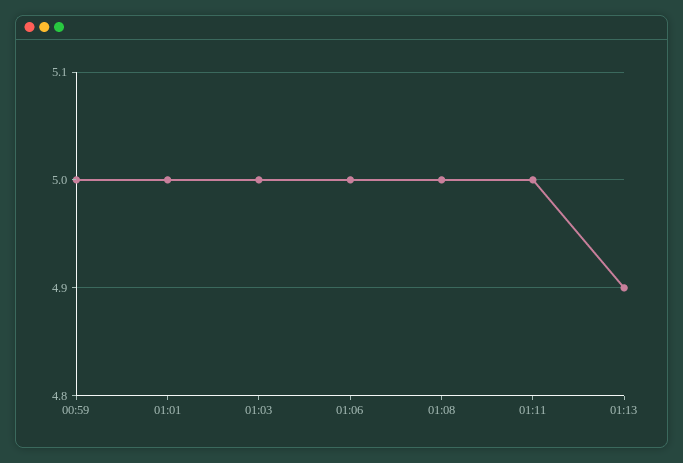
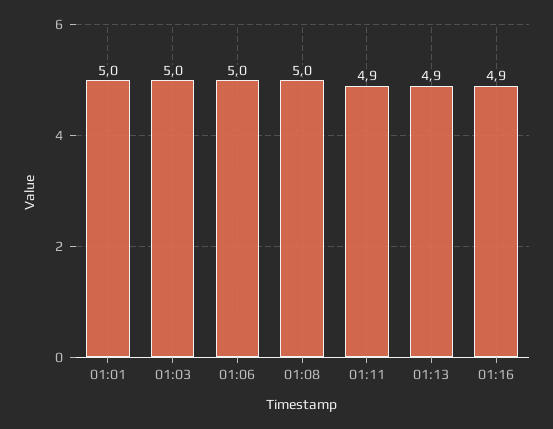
00:59: 5 -> none
01:11: 5 -> 4.9
01:16: none -> 4.9

